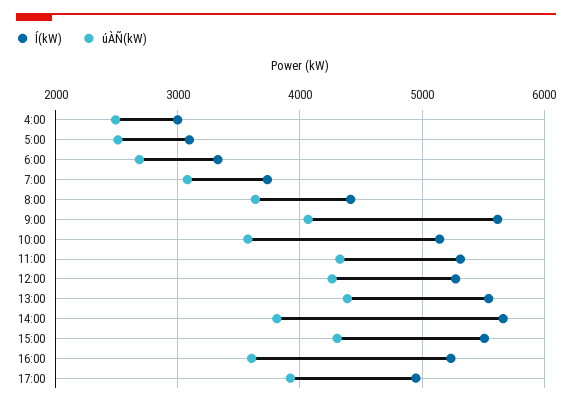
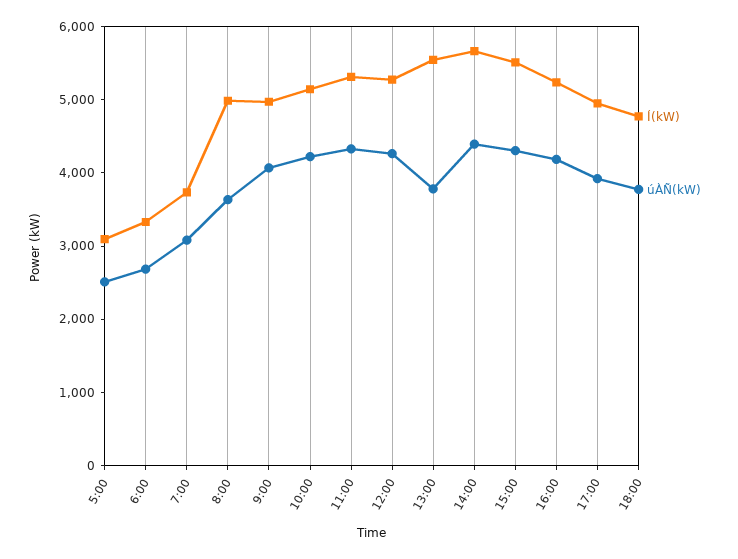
Í(kW), 4:00: 3000 -> none
úÀÑ(kW), 4:00: 2500 -> none
Í(kW), 8:00: 4400 -> 5000
Í(kW), 9:00: 5600 -> 5000
úÀÑ(kW), 10:00: 3600 -> 4200
úÀÑ(kW), 13:00: 4400 -> 3800
úÀÑ(kW), 14:00: 3800 -> 4400
úÀÑ(kW), 16:00: 3600 -> 4200
Í(kW), 18:00: none -> 4800
úÀÑ(kW), 18:00: none -> 3800

